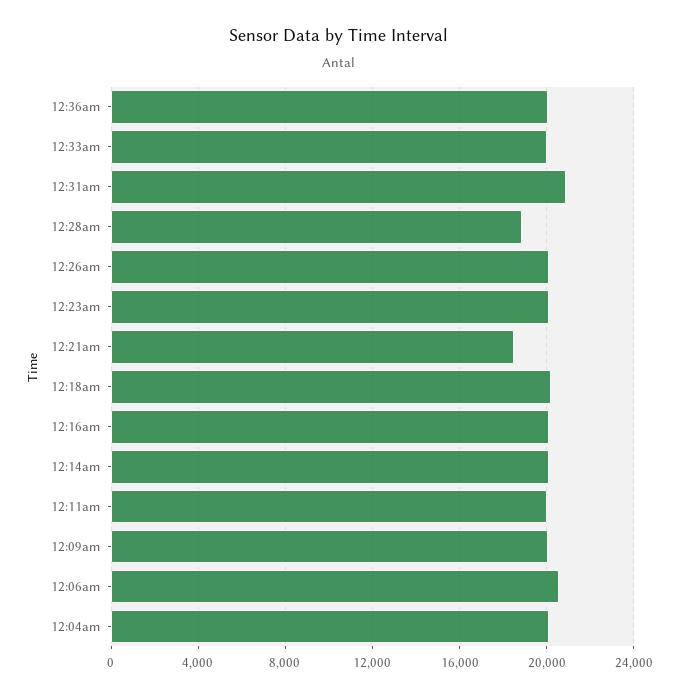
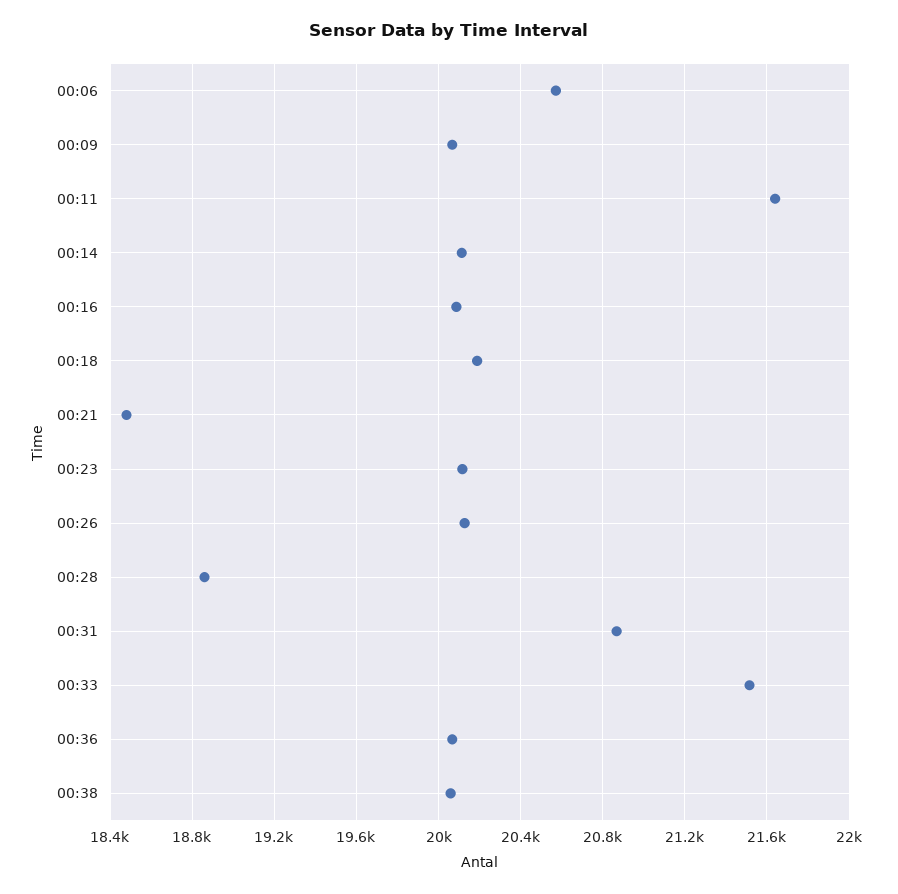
12:33am: 20000 -> 21500
12:11am: 20000 -> 21650
12:04am: 20000 -> none
00:38: none -> 20050

